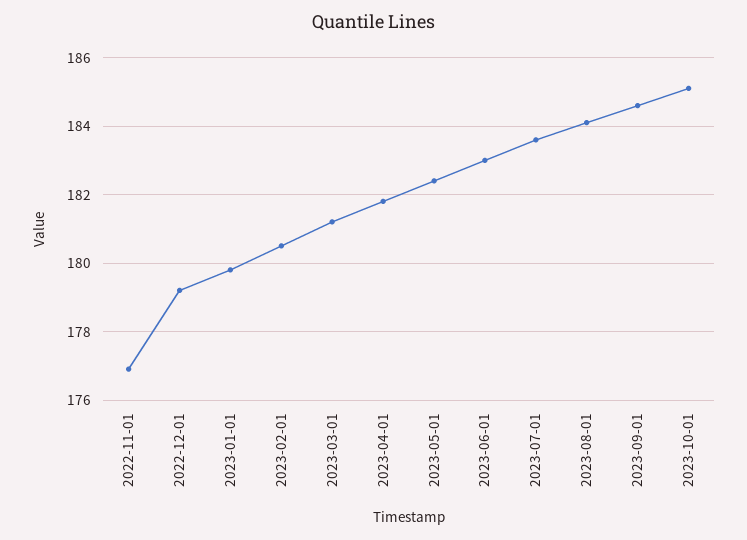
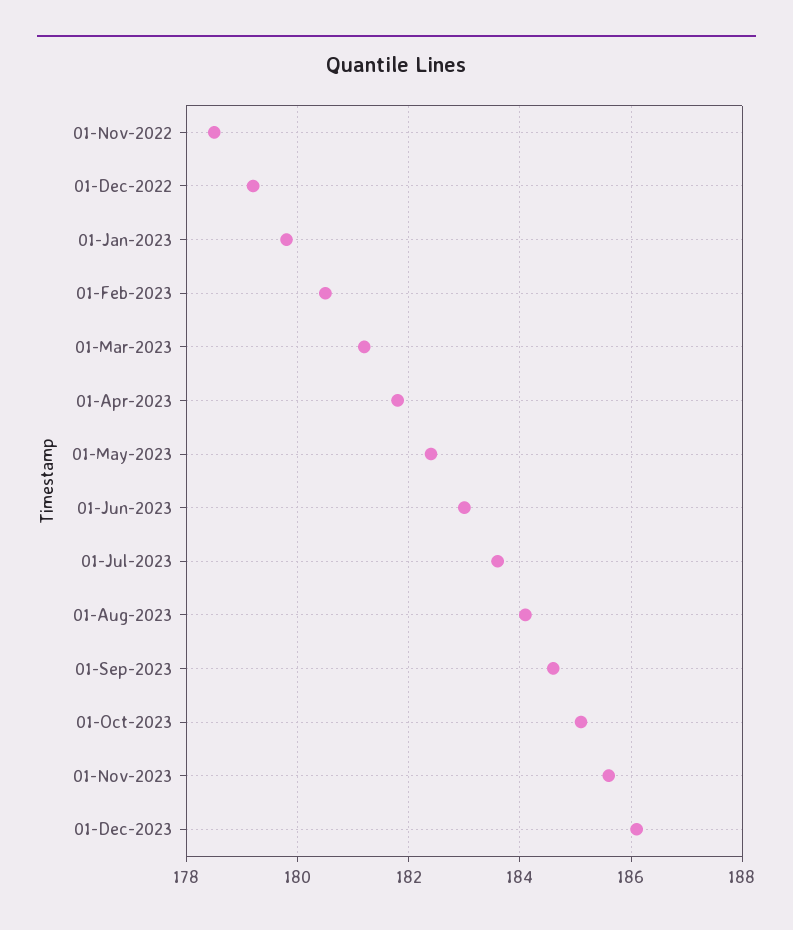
2022-11-01: 177 -> 178.5
01-Nov-2023: none -> 185.5
01-Dec-2023: none -> 186

